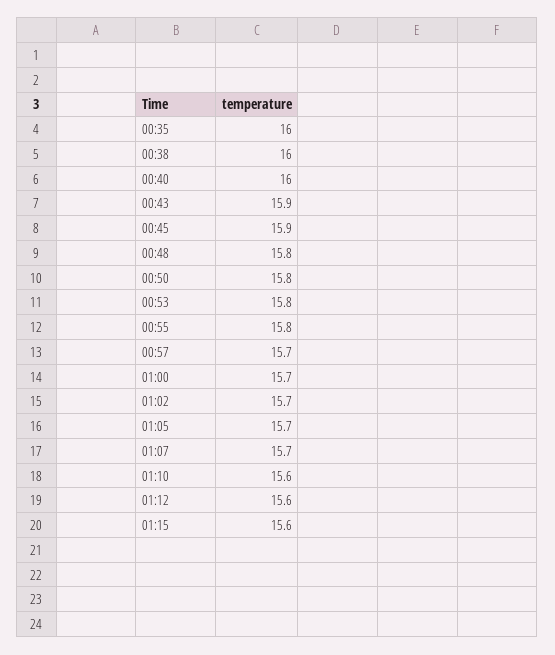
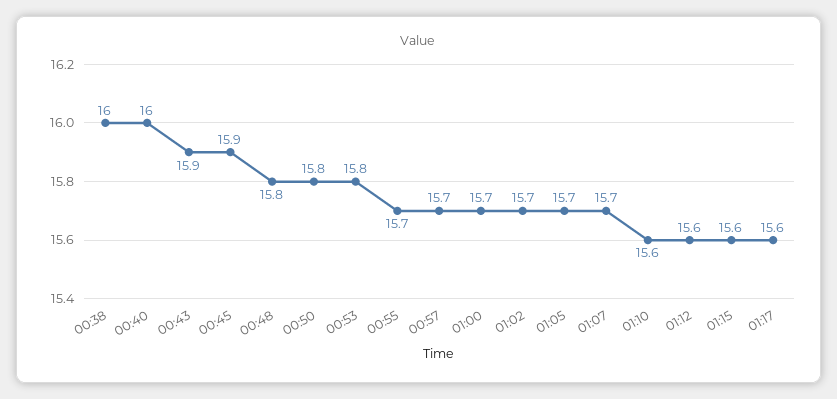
00:35: 16 -> none
00:55: 15.8 -> 15.7
01:17: none -> 15.6

